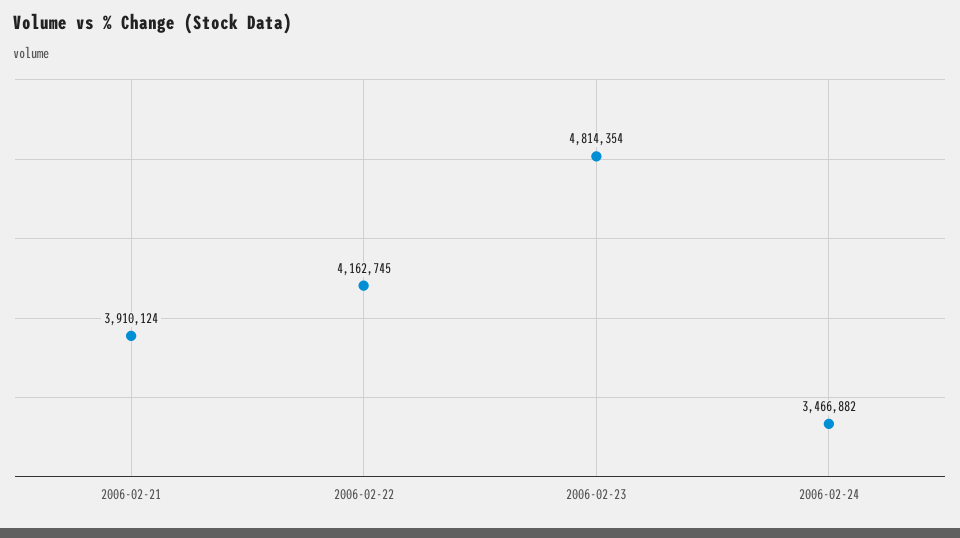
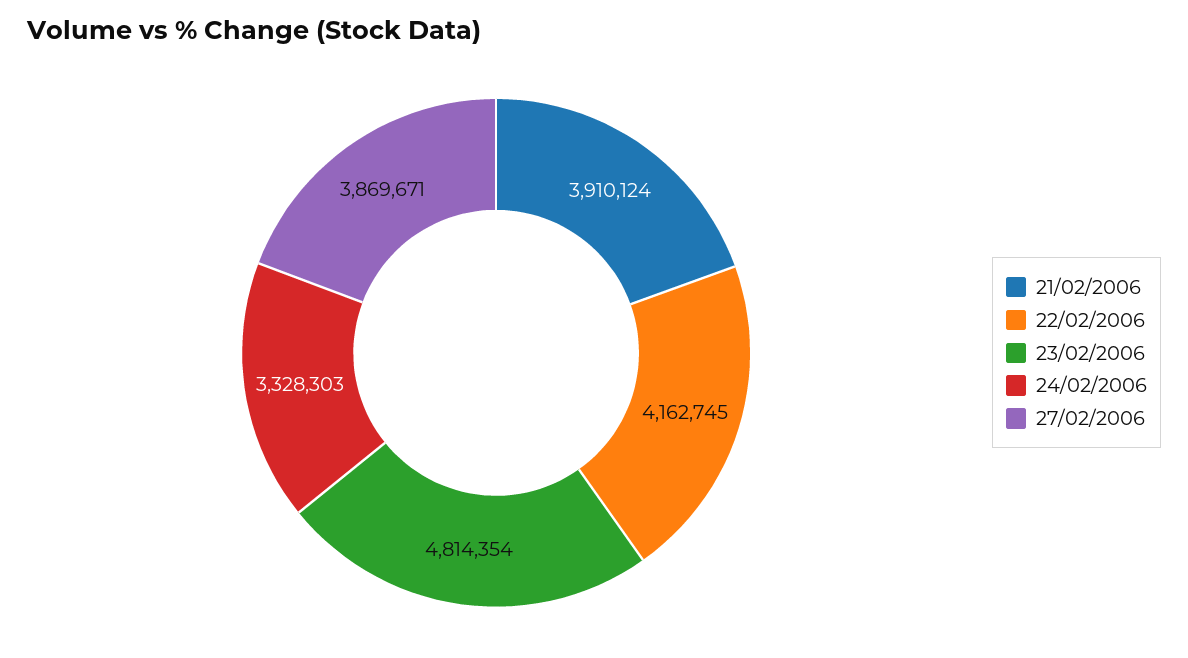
2006-02-24: 3466882 -> 3328303
27/02/2006: none -> 3869671

